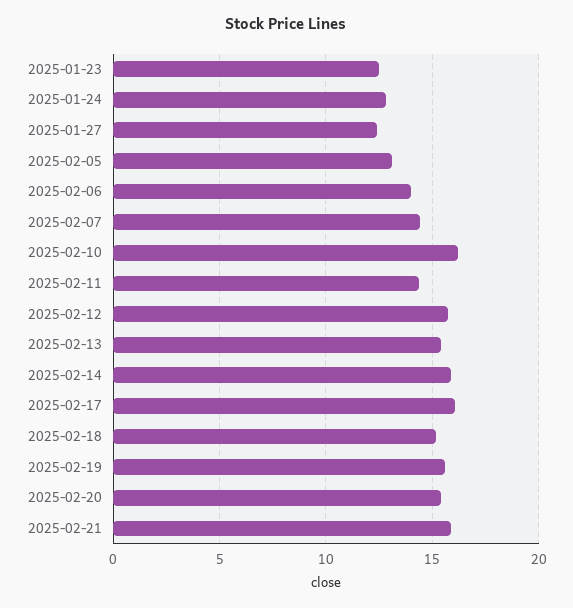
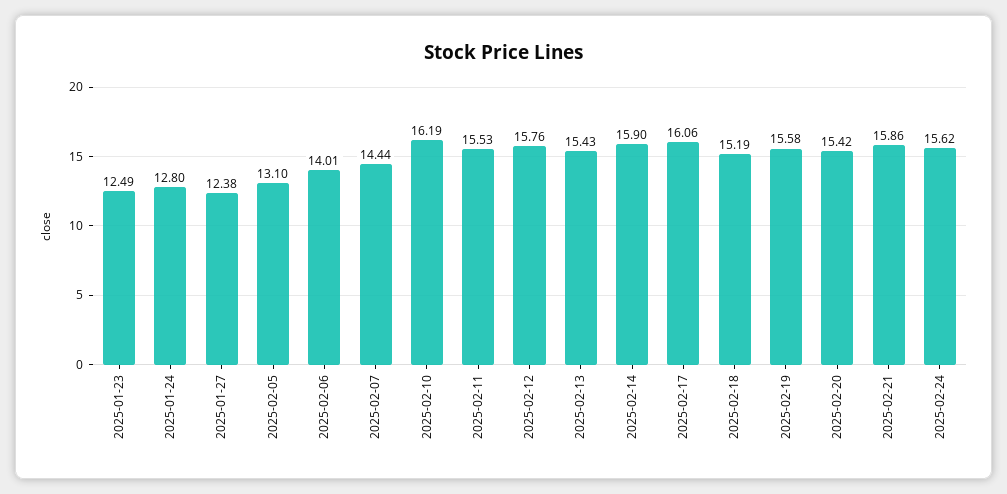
2025-02-11: 14.5 -> 15.53
2025-02-24: none -> 15.62

